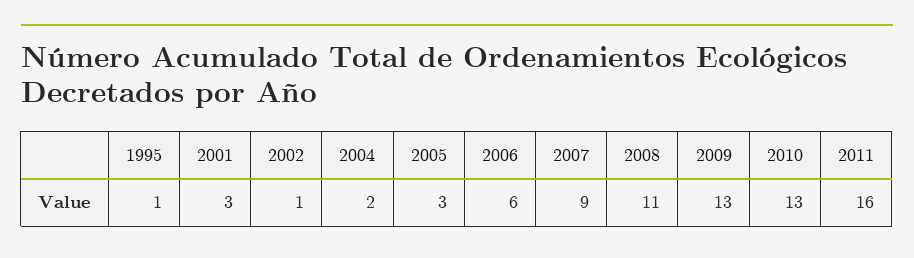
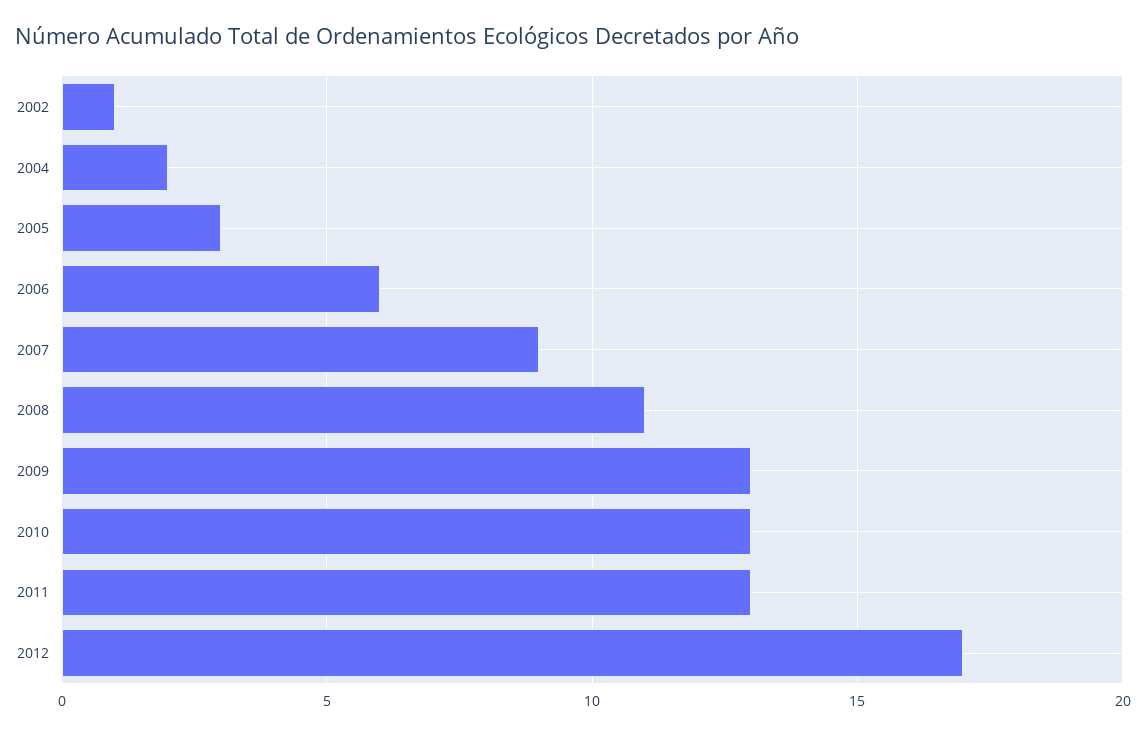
1995: 1 -> none
2001: 3 -> none
2011: 16 -> 13
2012: none -> 17

